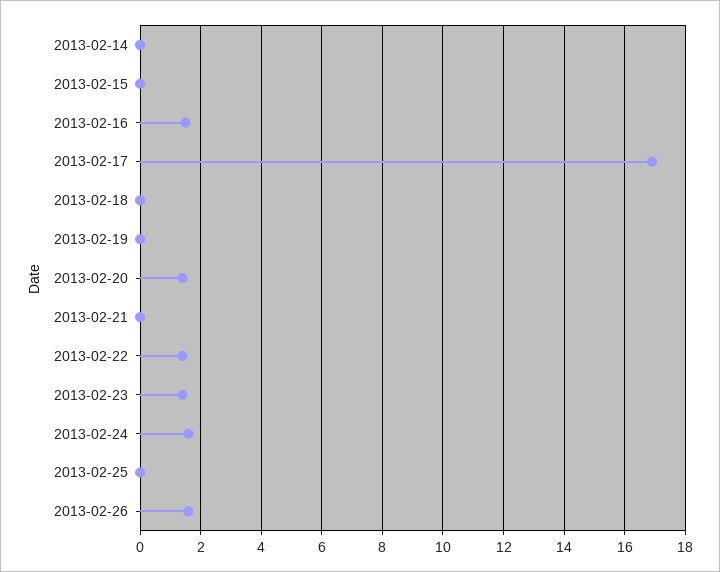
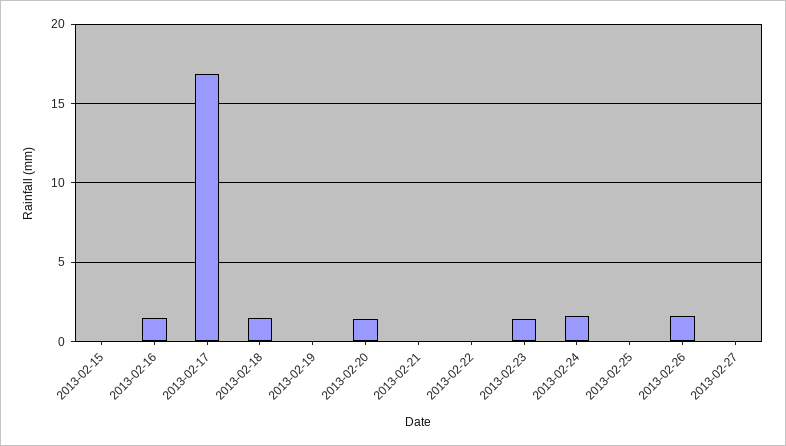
2013-02-14: 0 -> none
2013-02-18: 0 -> 1.5
2013-02-22: 1.5 -> 0
2013-02-27: none -> 0

